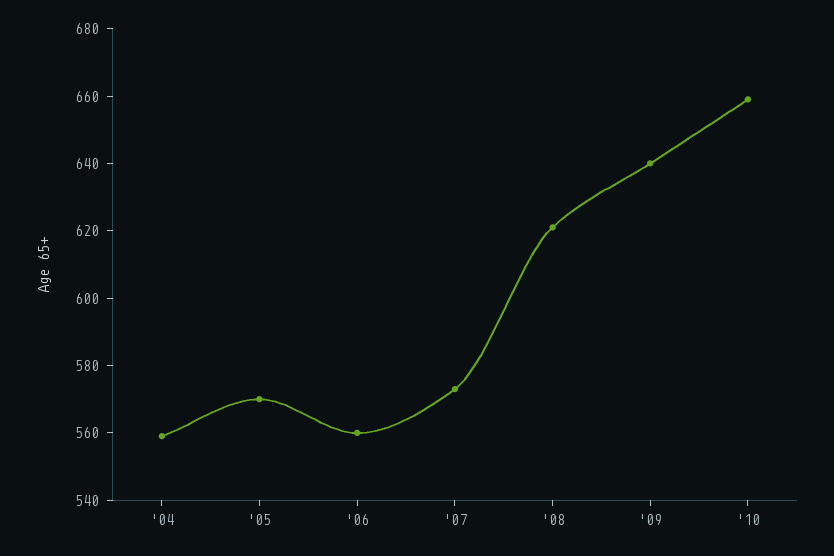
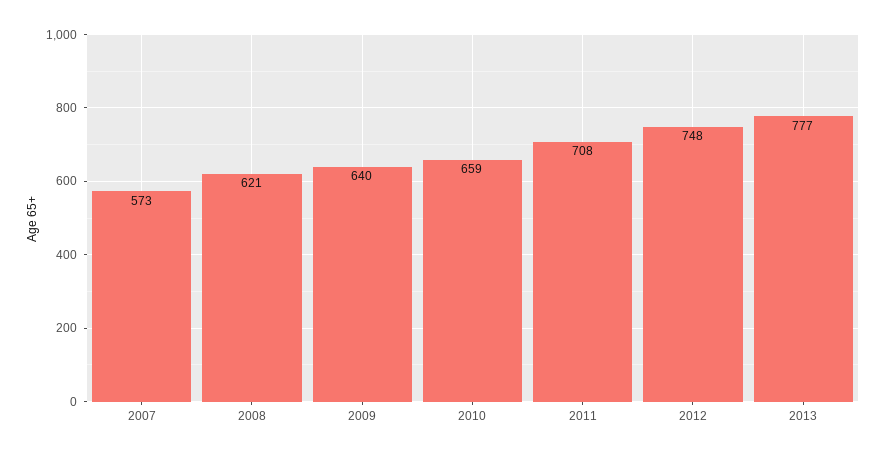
'04: 560 -> none
'05: 570 -> none
'06: 560 -> none
2011: none -> 708
2012: none -> 748
2013: none -> 777

